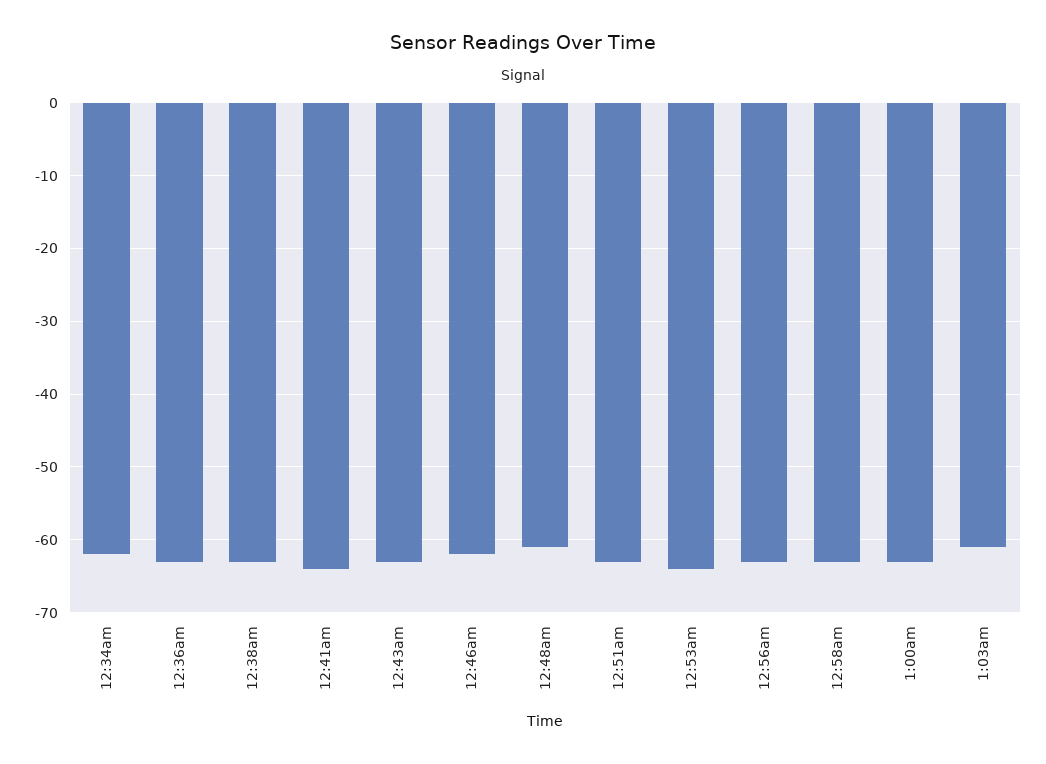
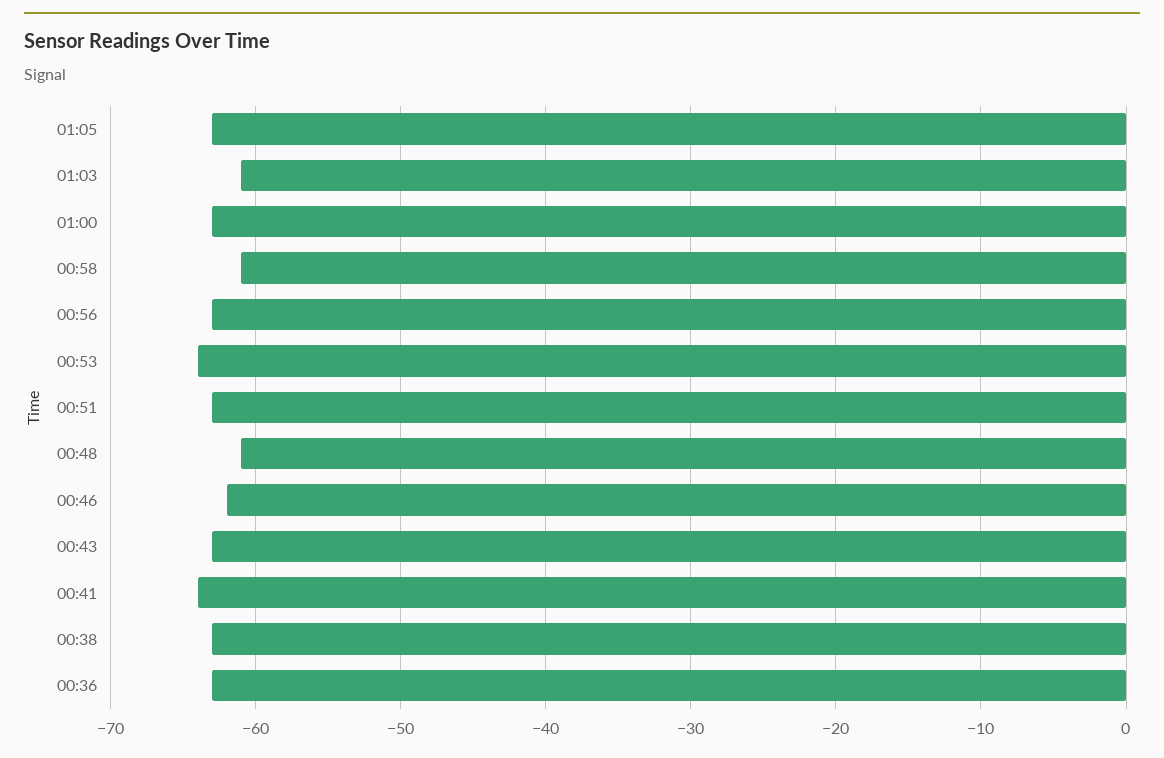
12:34am: -62 -> none
12:58am: -63 -> -61
01:05: none -> -63

